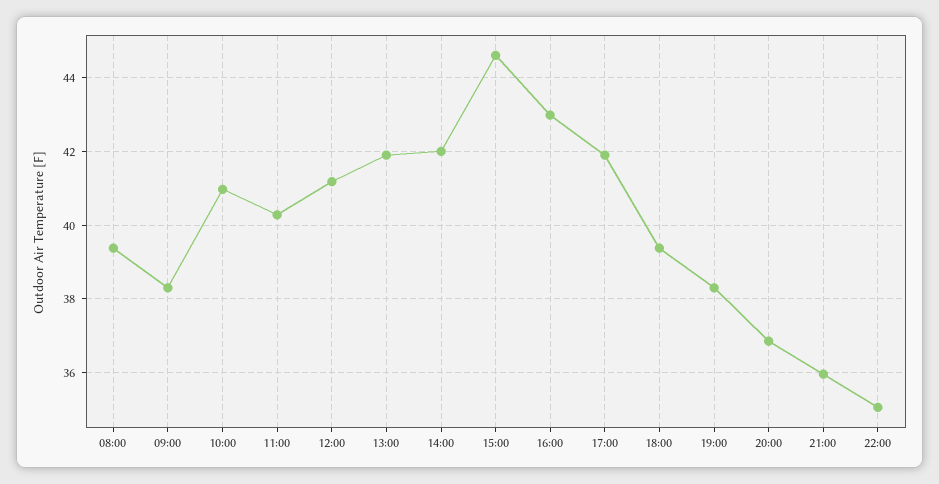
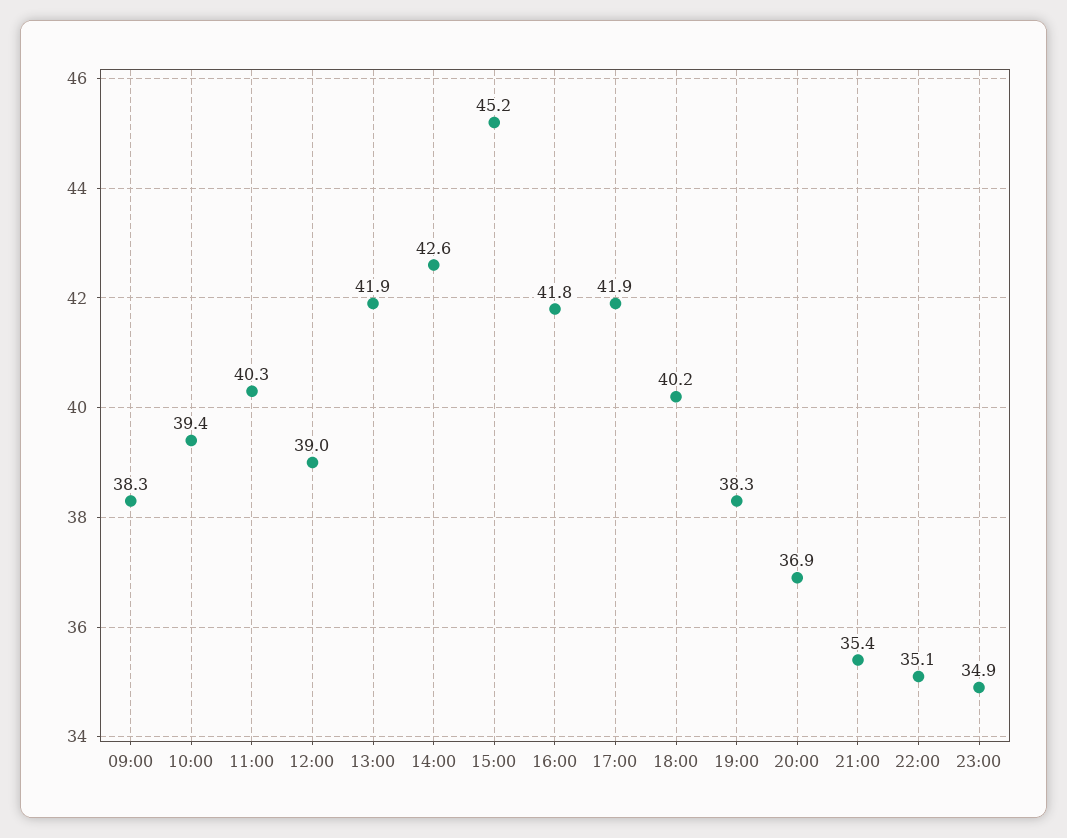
08:00: 39.4 -> none
10:00: 41 -> 39.4
12:00: 41.2 -> 39
14:00: 42 -> 42.6
15:00: 44.6 -> 45.2
16:00: 43 -> 41.8
18:00: 39.4 -> 40.2
21:00: 36 -> 35.4
23:00: none -> 34.9

